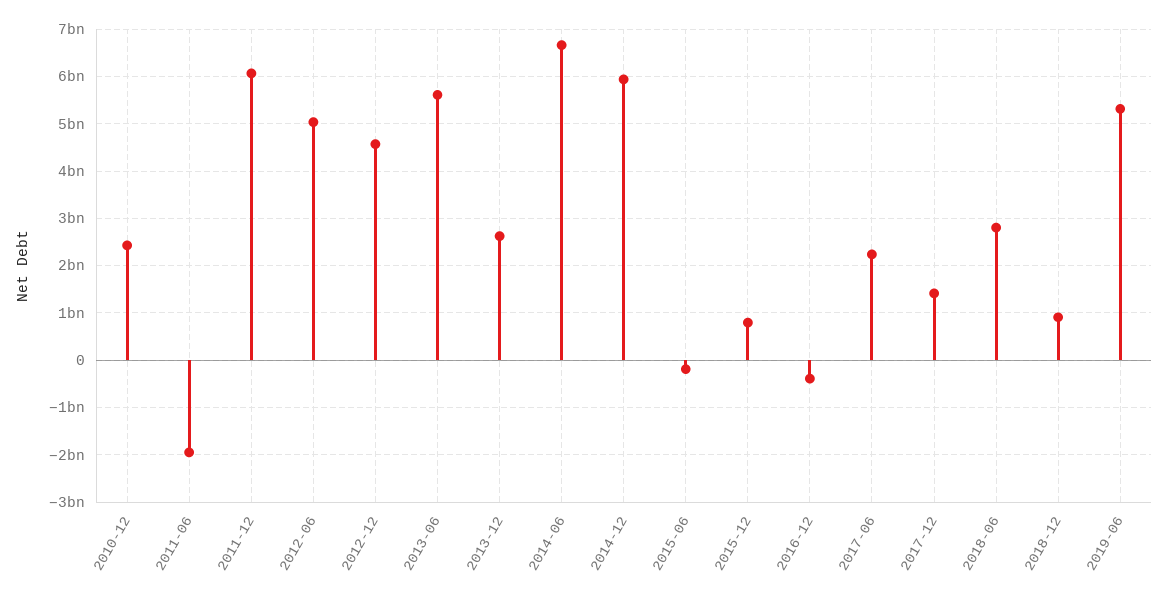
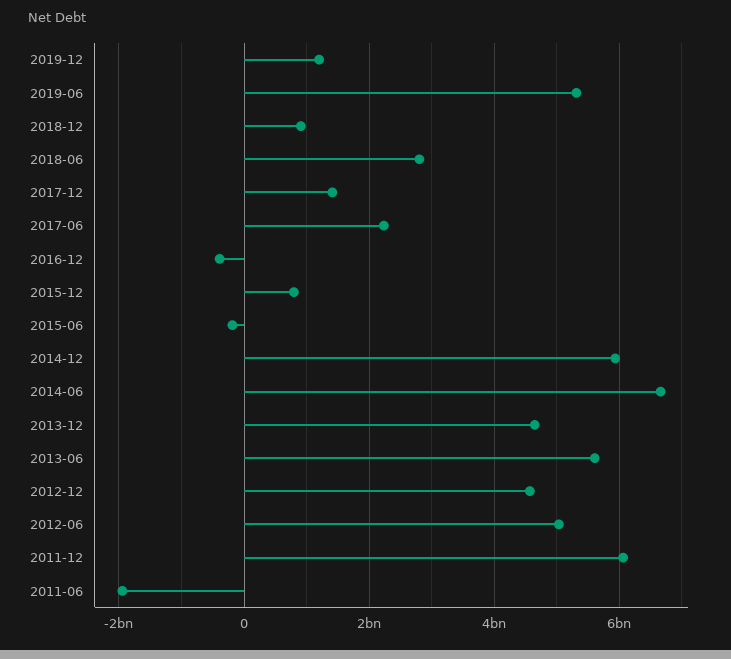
2010-12: 2400000000 -> none
2013-12: 2600000000 -> 4600000000
2019-12: none -> 1200000000

